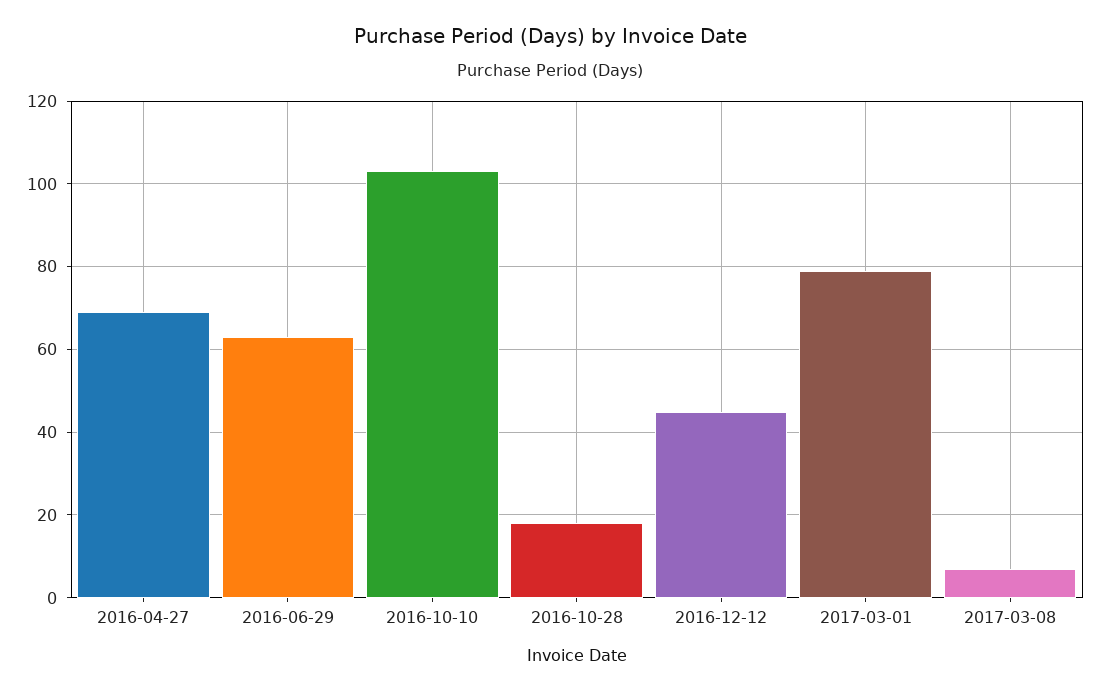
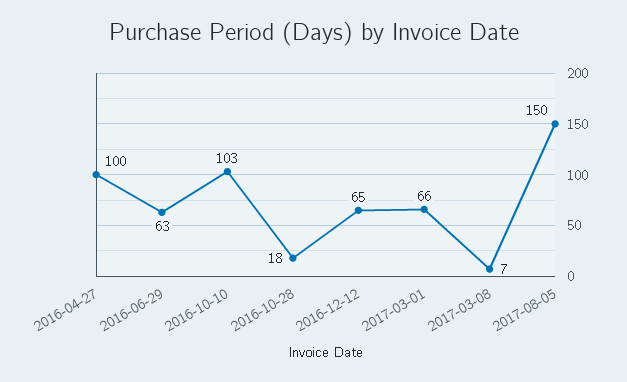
2016-04-27: 70 -> 100
2016-12-12: 45 -> 65
2017-03-01: 80 -> 66
2017-08-05: none -> 150

